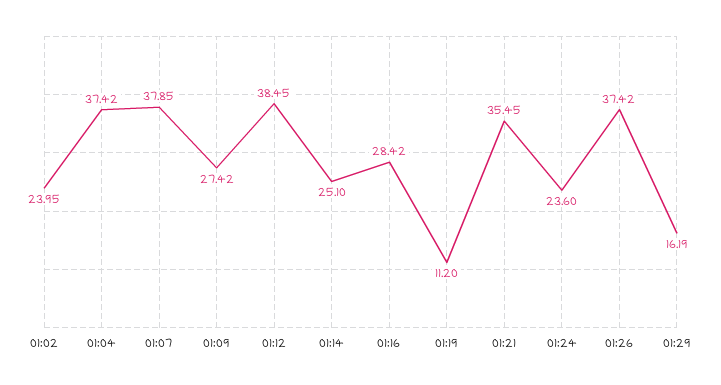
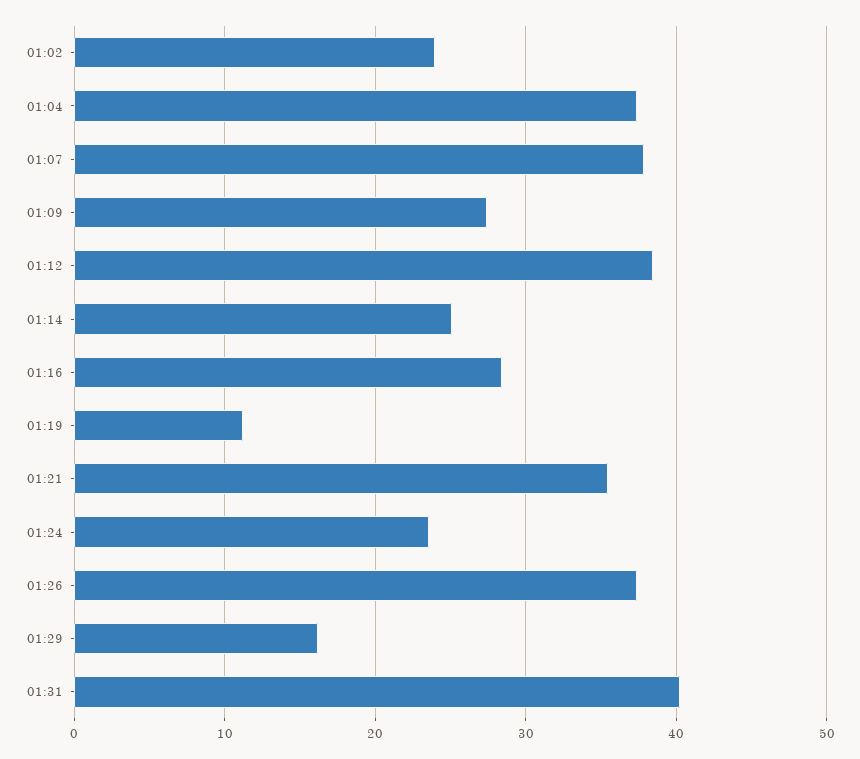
01:31: none -> 40

